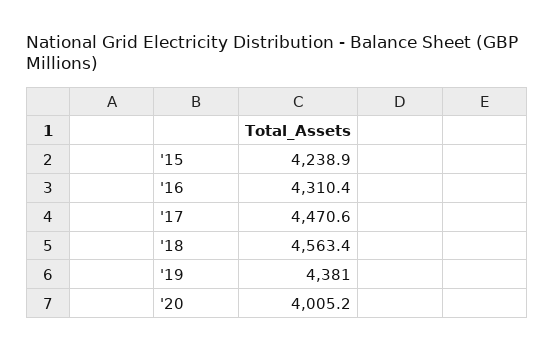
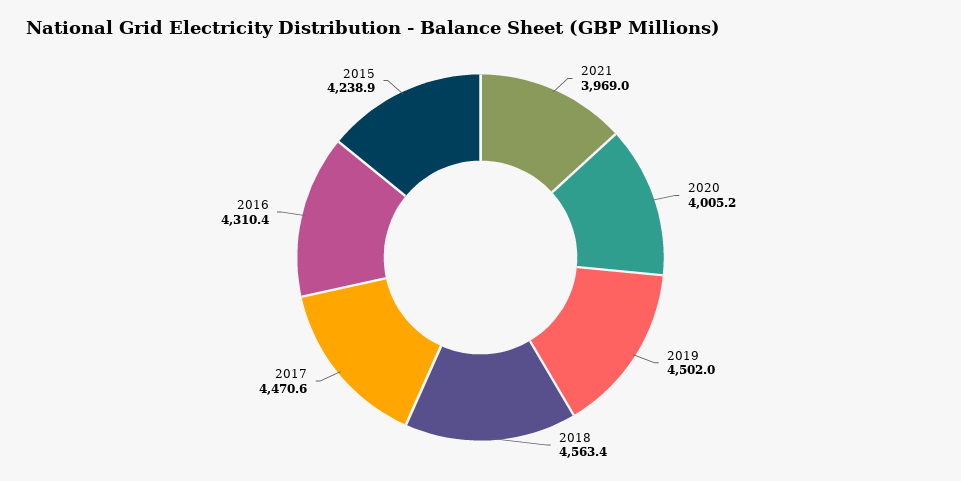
'19: 4381 -> 4502
2021: none -> 3969

